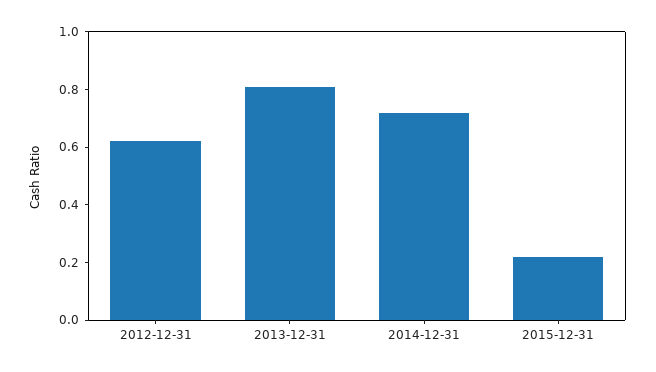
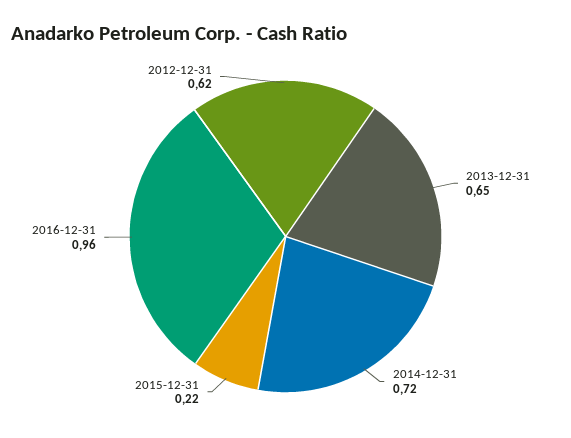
2013-12-31: 0.8 -> 0.65
2016-12-31: none -> 0.96

